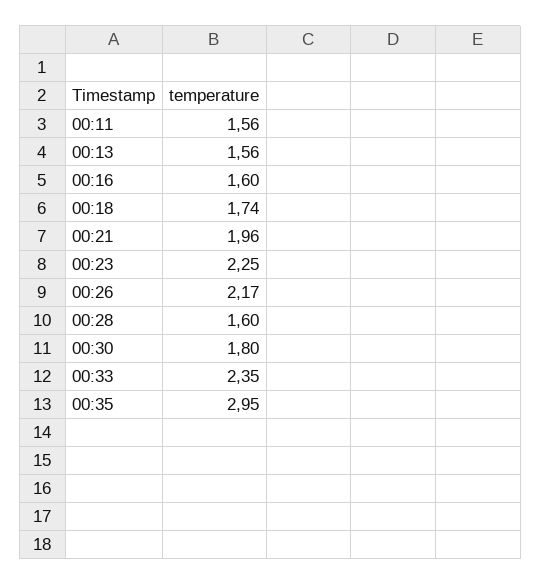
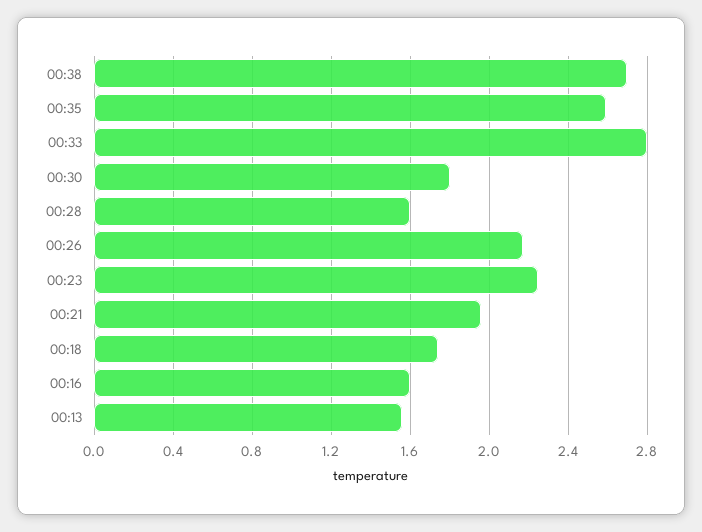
00:11: 1.56 -> none
00:33: 2.35 -> 2.8
00:35: 2.95 -> 2.6
00:38: none -> 2.7

